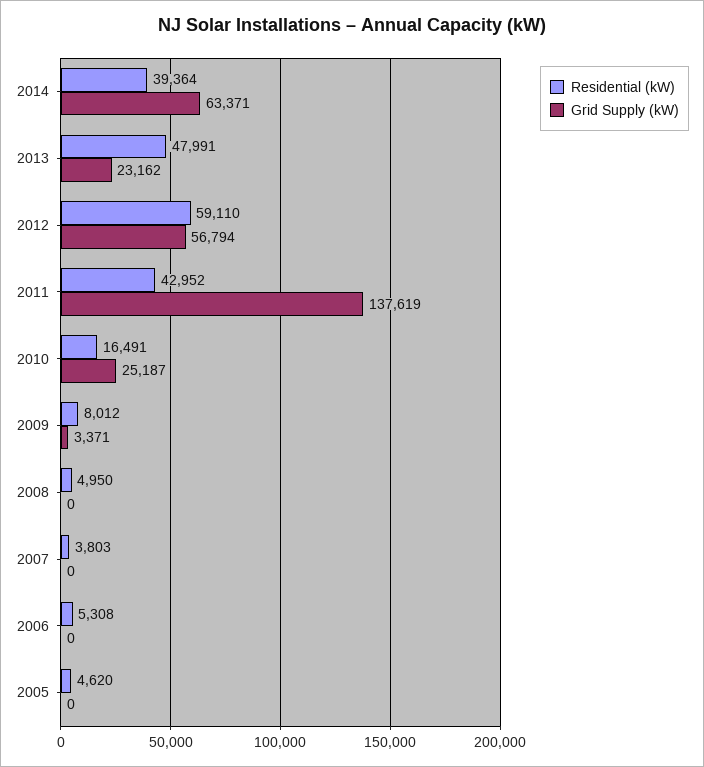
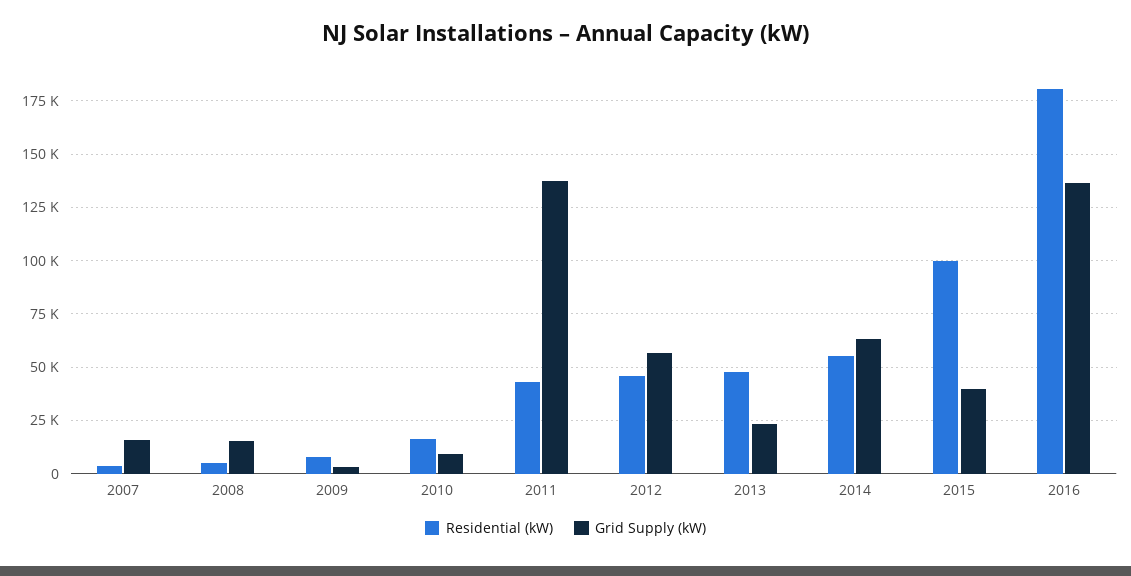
Residential (kW), 2014: 39364 -> 55000
Residential (kW), 2012: 59110 -> 45000
Grid Supply (kW), 2010: 25187 -> 10000
Grid Supply (kW), 2008: 0 -> 15000
Grid Supply (kW), 2007: 0 -> 15000
Residential (kW), 2006: 5308 -> none
Grid Supply (kW), 2006: 0 -> none
Residential (kW), 2005: 4620 -> none
Grid Supply (kW), 2005: 0 -> none
Residential (kW), 2015: none -> 100000
Grid Supply (kW), 2015: none -> 40000
Residential (kW), 2016: none -> 180000
Grid Supply (kW), 2016: none -> 135000

